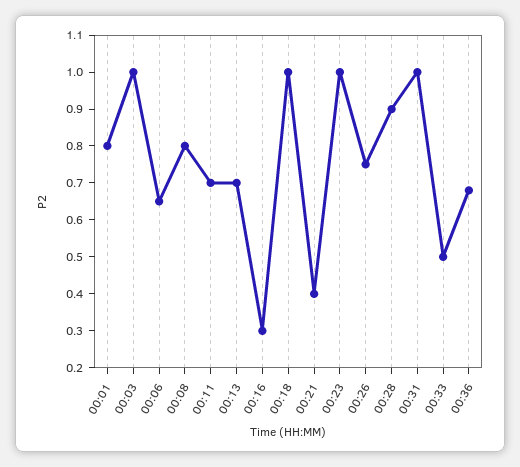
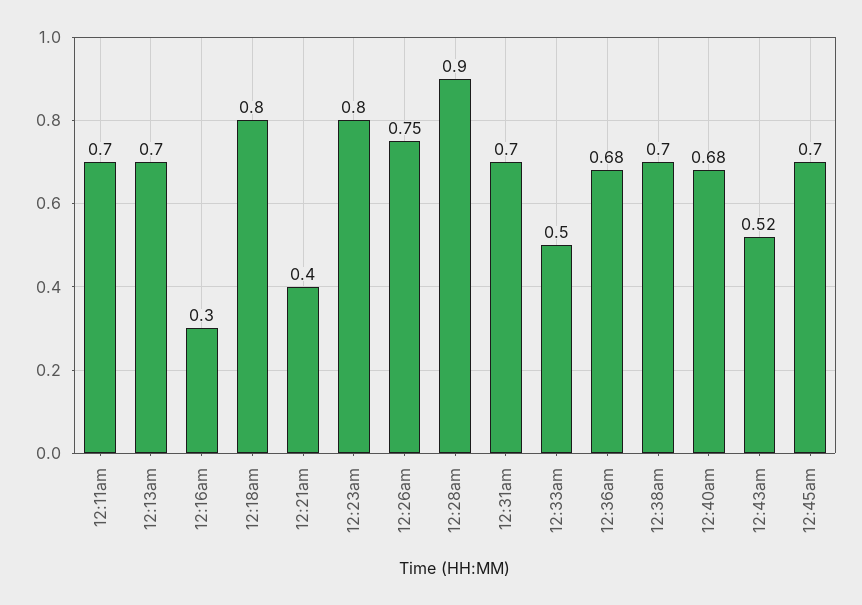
00:01: 0.8 -> none
00:03: 1 -> none
00:06: 0.65 -> none
00:08: 0.8 -> none
00:18: 1 -> 0.8
00:23: 1 -> 0.8
00:31: 1 -> 0.7
12:38am: none -> 0.7
12:40am: none -> 0.68
12:43am: none -> 0.52
12:45am: none -> 0.7

